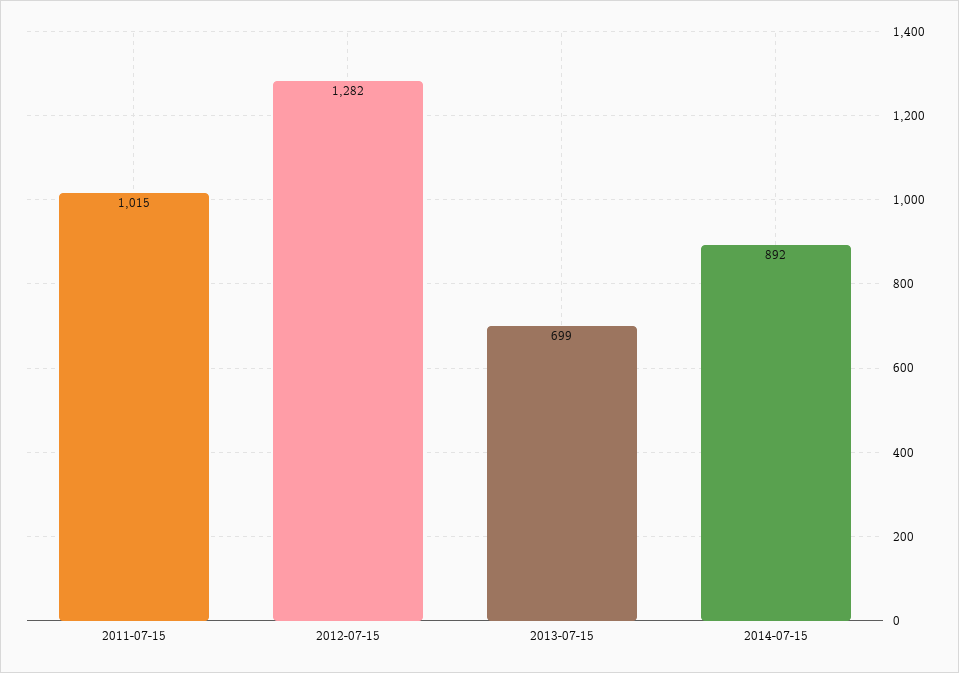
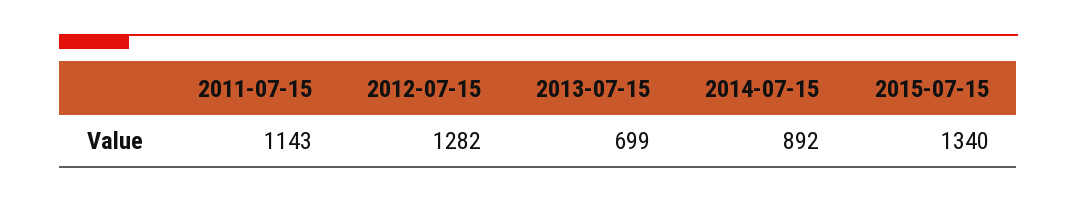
2011-07-15: 1015 -> 1143
2015-07-15: none -> 1340

